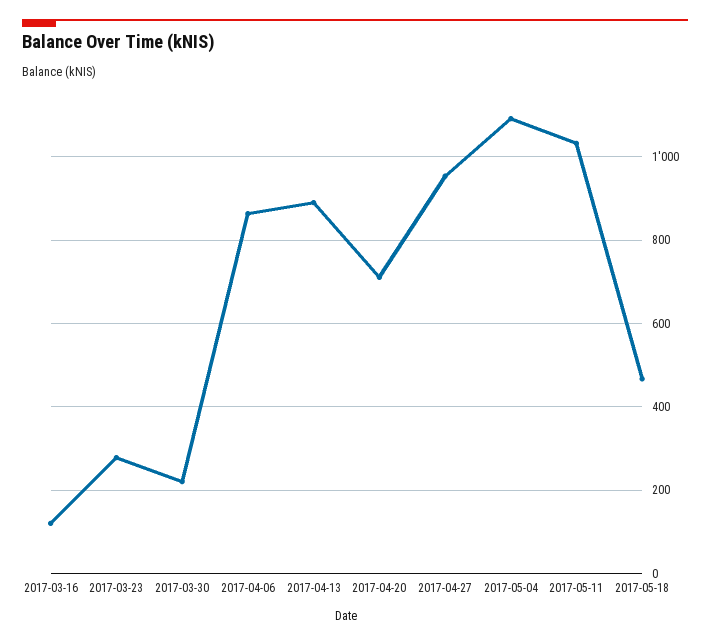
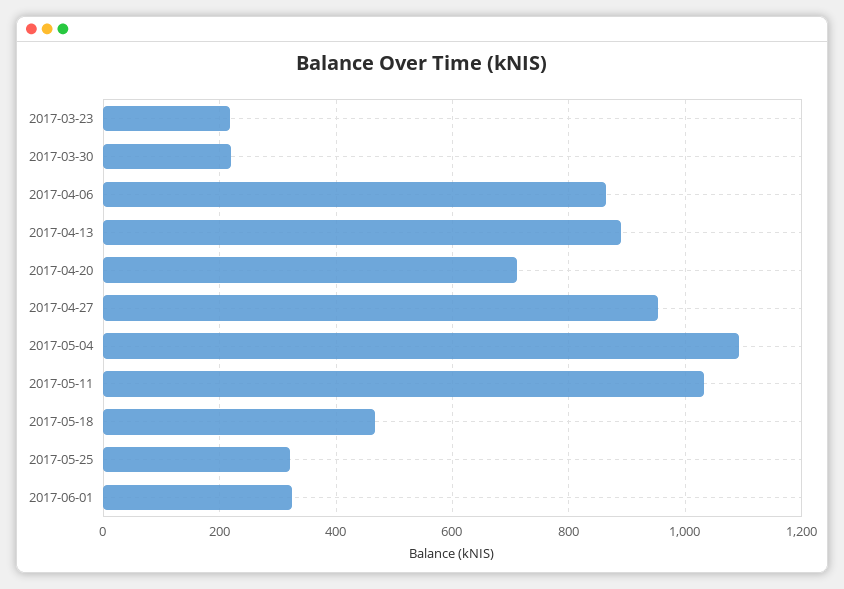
2017-03-16: 120 -> none
2017-03-23: 280 -> 220
2017-05-25: none -> 320
2017-06-01: none -> 320

